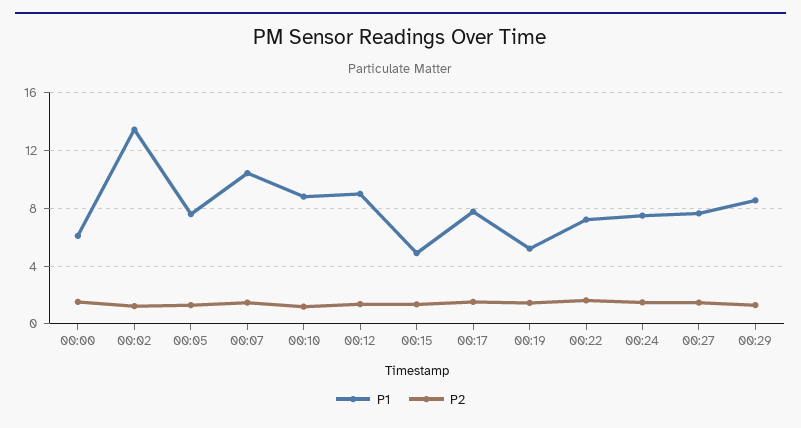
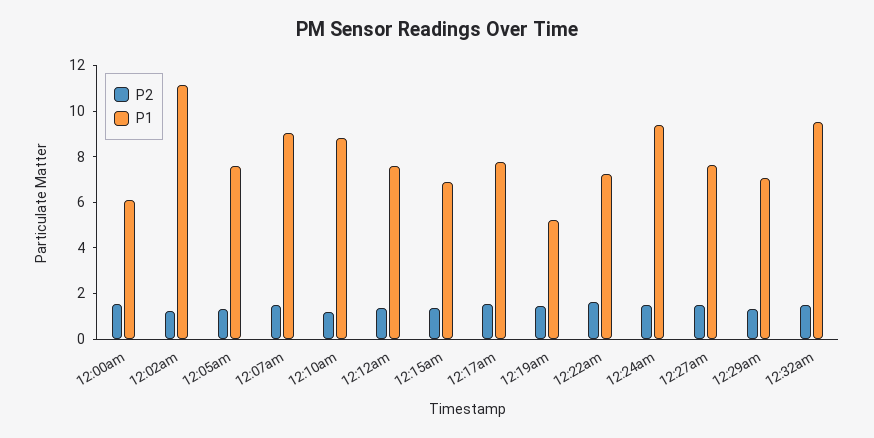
P1, 00:02: 13.5 -> 11
P1, 00:07: 10.5 -> 9
P1, 00:12: 9 -> 7.5
P1, 00:15: 5 -> 7
P1, 00:24: 7.5 -> 9.5
P1, 00:29: 8.5 -> 7
P2, 12:32am: none -> 1.5
P1, 12:32am: none -> 9.5

